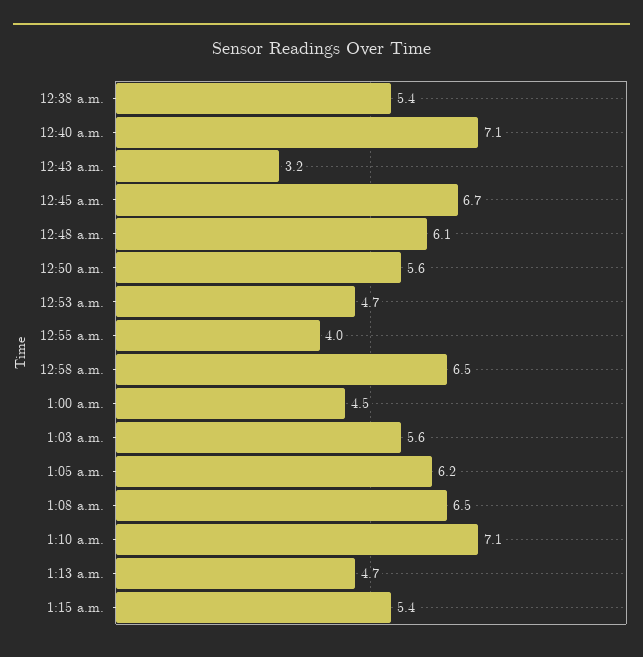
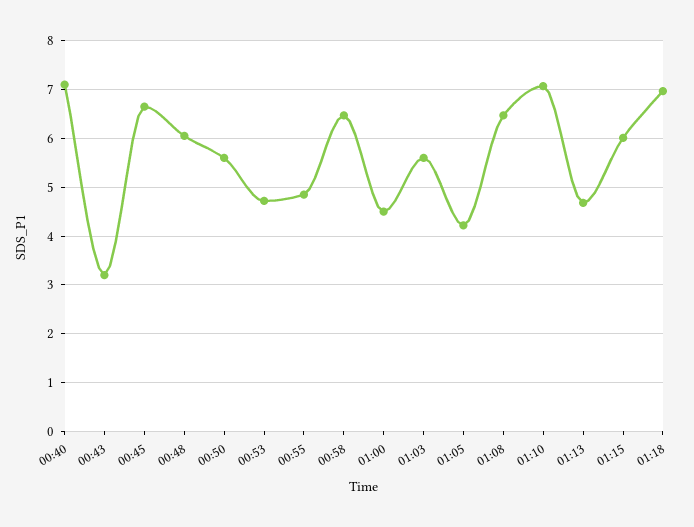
12:38 a.m.: 5.4 -> none
12:55 a.m.: 4 -> 4.8
1:05 a.m.: 6.2 -> 4.2
1:15 a.m.: 5.4 -> 6
01:18: none -> 7

